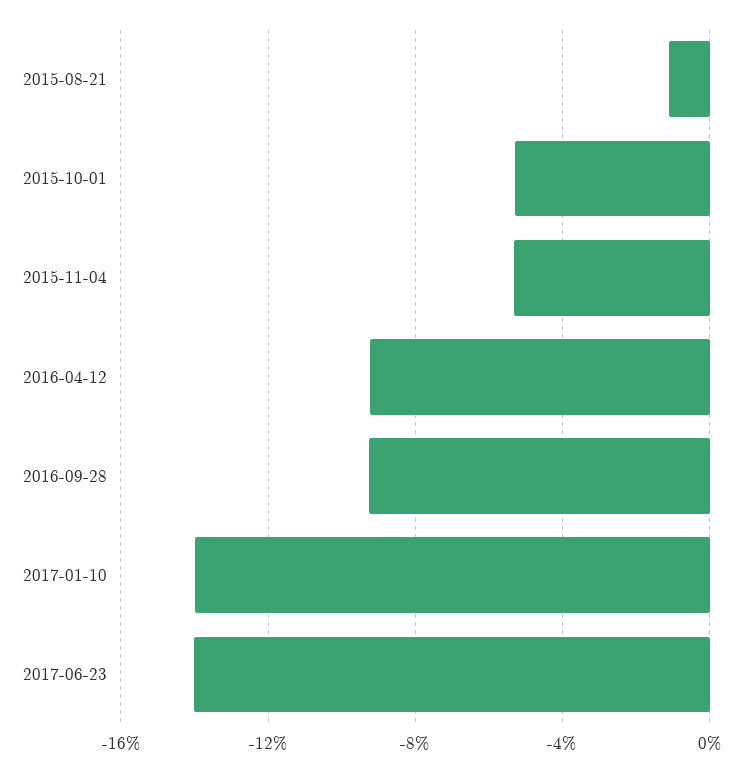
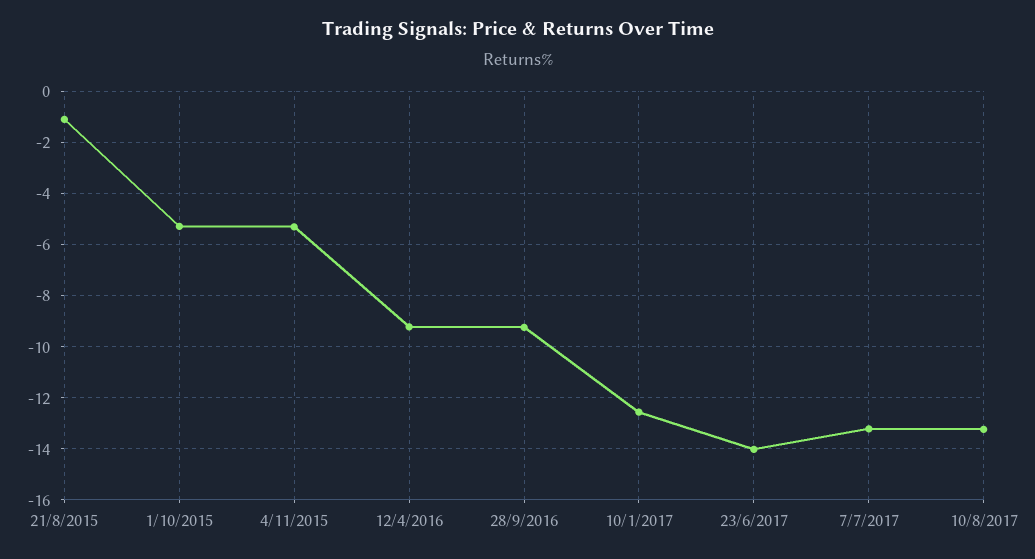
2017-01-10: -14 -> -12.5
7/7/2017: none -> -13.25
10/8/2017: none -> -13.25

